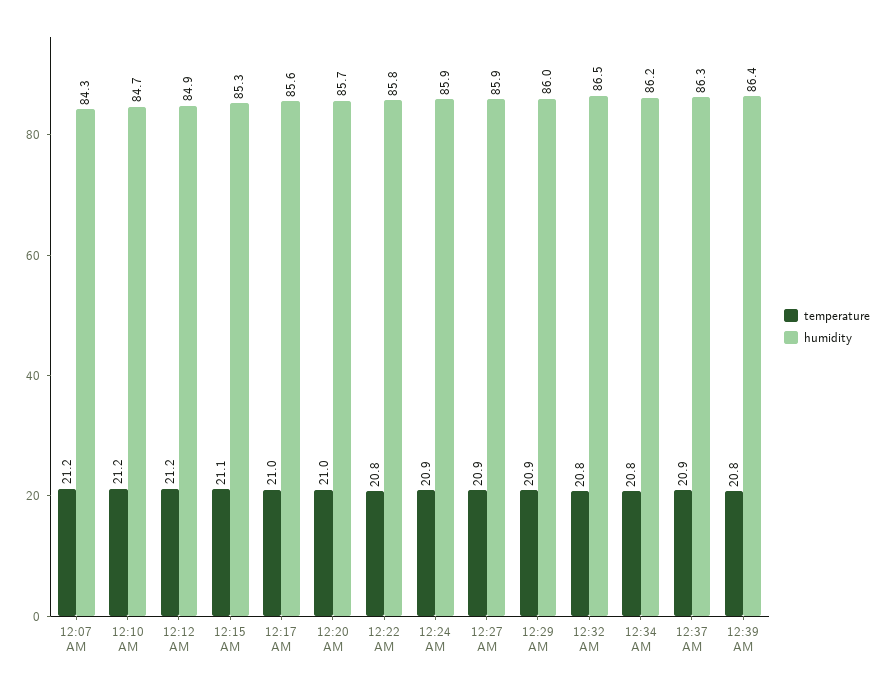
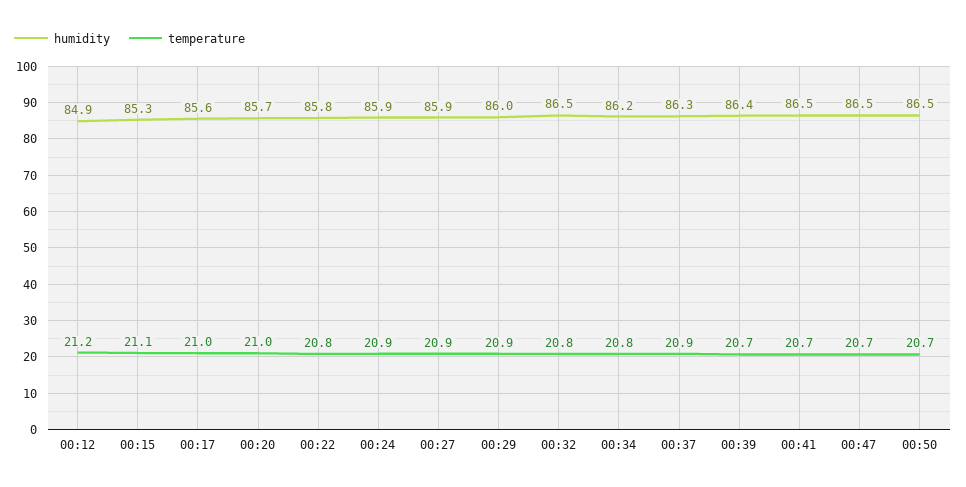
temperature, 12:07 AM: 21.2 -> none
humidity, 12:07 AM: 84.3 -> none
temperature, 12:10 AM: 21.2 -> none
humidity, 12:10 AM: 84.7 -> none
temperature, 12:39 AM: 20.8 -> 20.7
humidity, 00:41: none -> 86.5
temperature, 00:41: none -> 20.7
humidity, 00:47: none -> 86.5
temperature, 00:47: none -> 20.7
humidity, 00:50: none -> 86.5
temperature, 00:50: none -> 20.7

